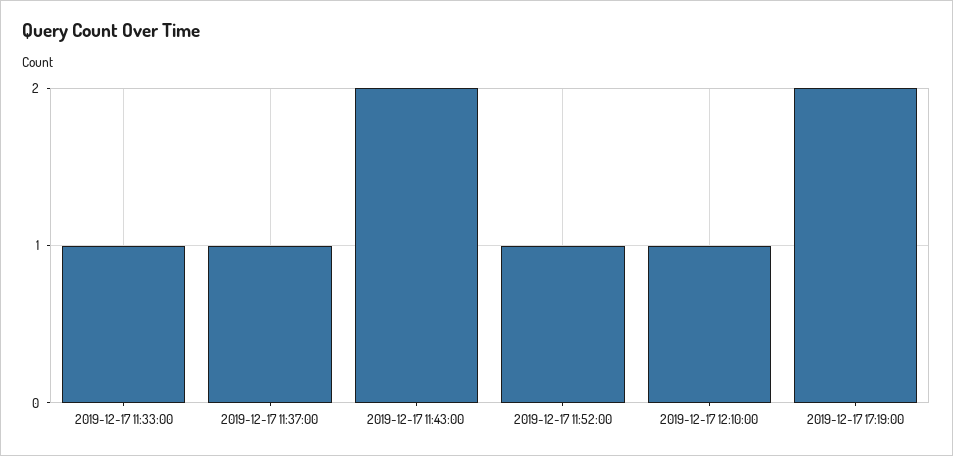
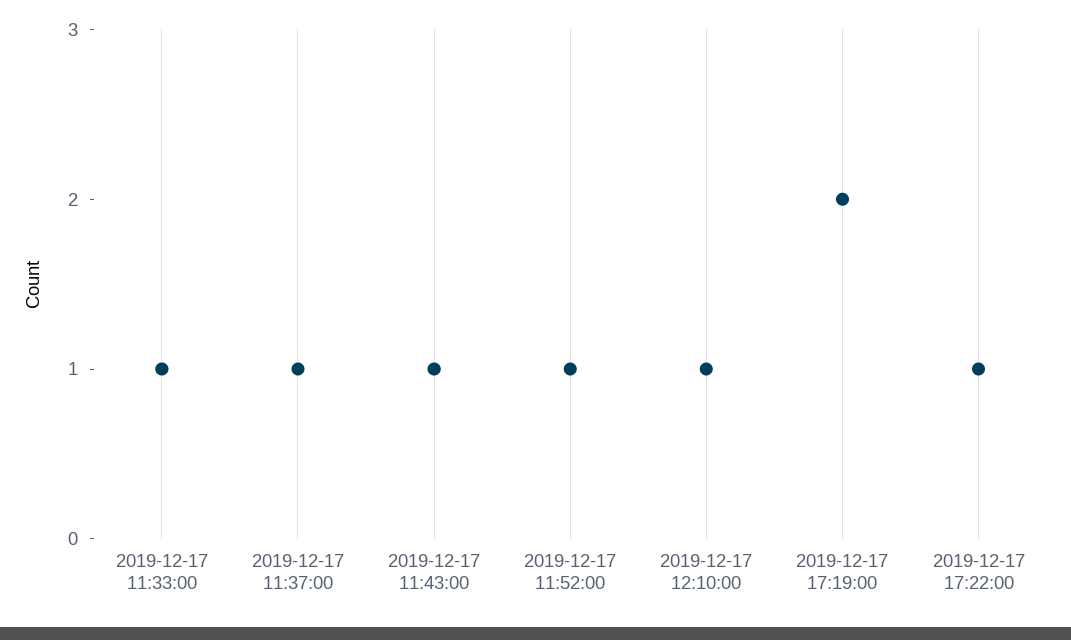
2019-12-17 11:43:00: 2 -> 1
2019-12-17 17:22:00: none -> 1

